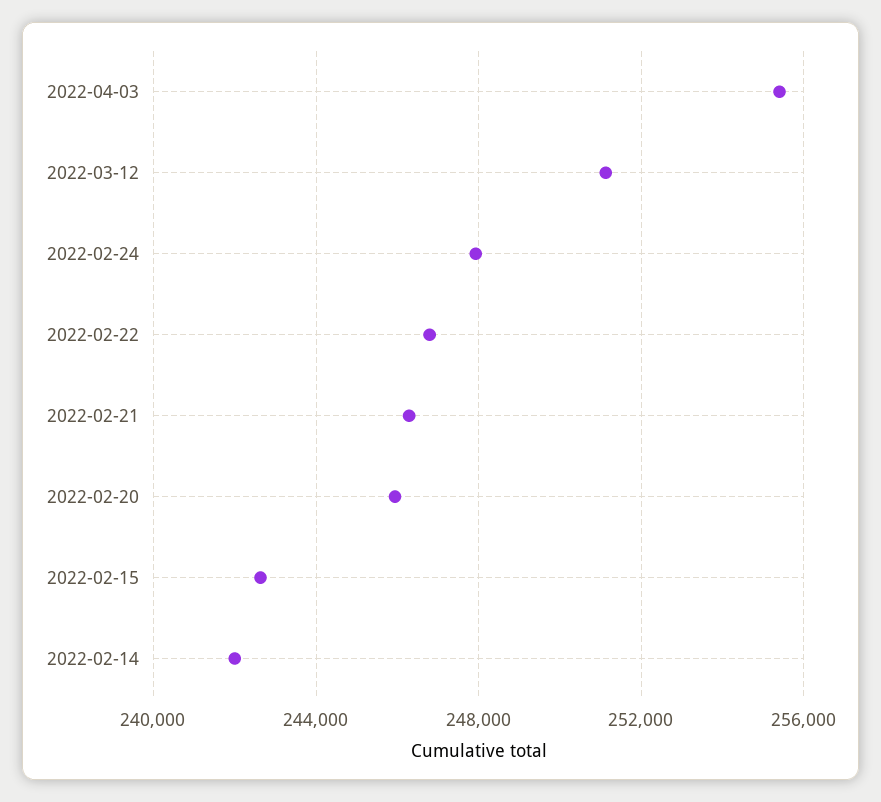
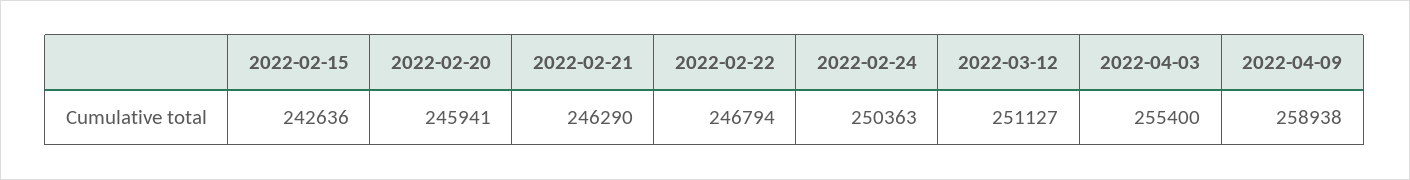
2022-02-24: 248000 -> 250363
2022-02-14: 242000 -> none
2022-04-09: none -> 258938

